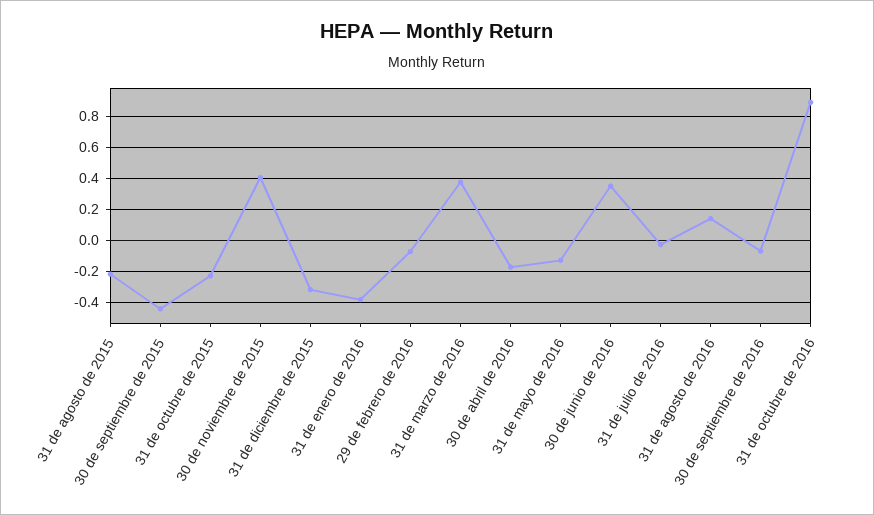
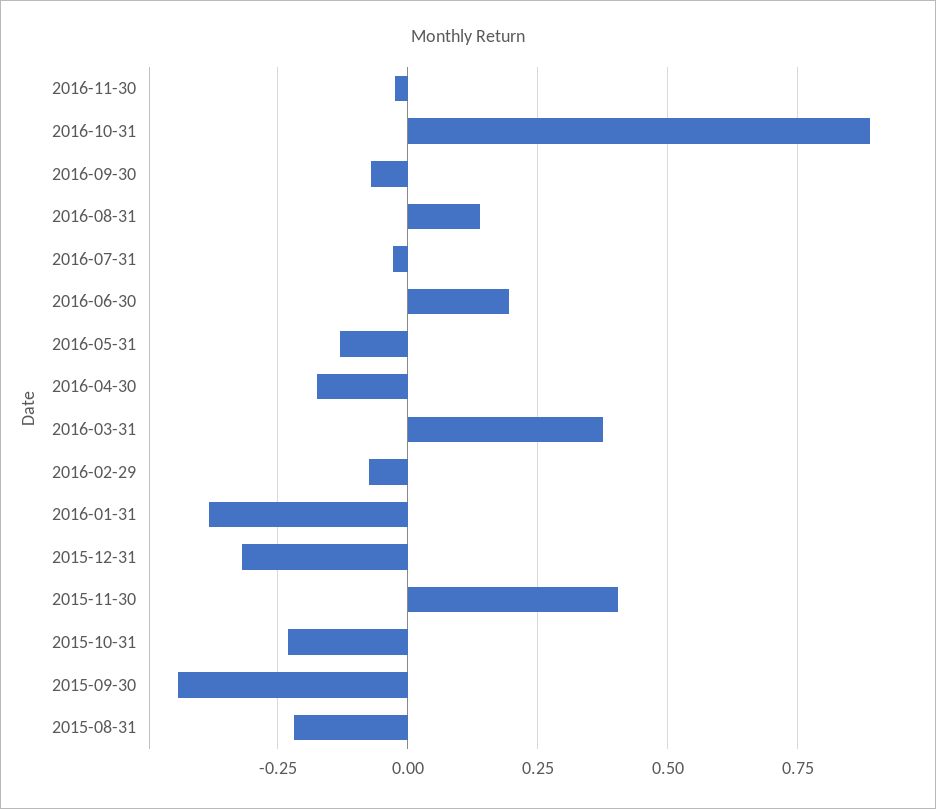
30 de junio de 2016: 0.35 -> 0.2
2016-11-30: none -> -0.025

